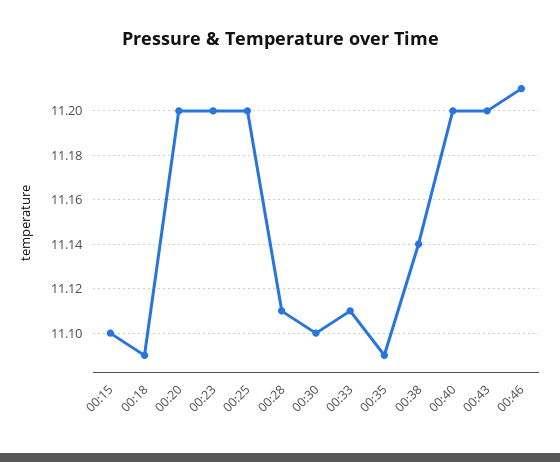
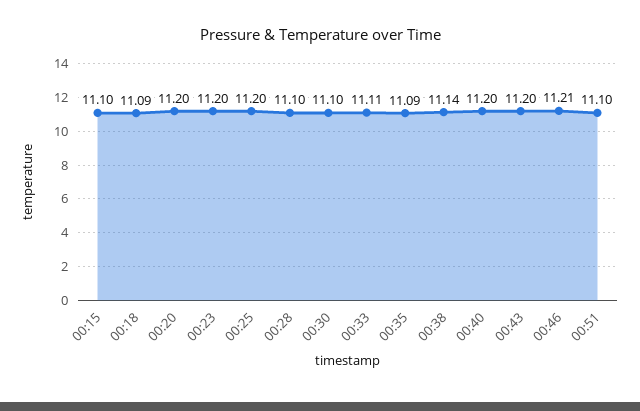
00:28: 11.11 -> 11.1
00:51: none -> 11.1

